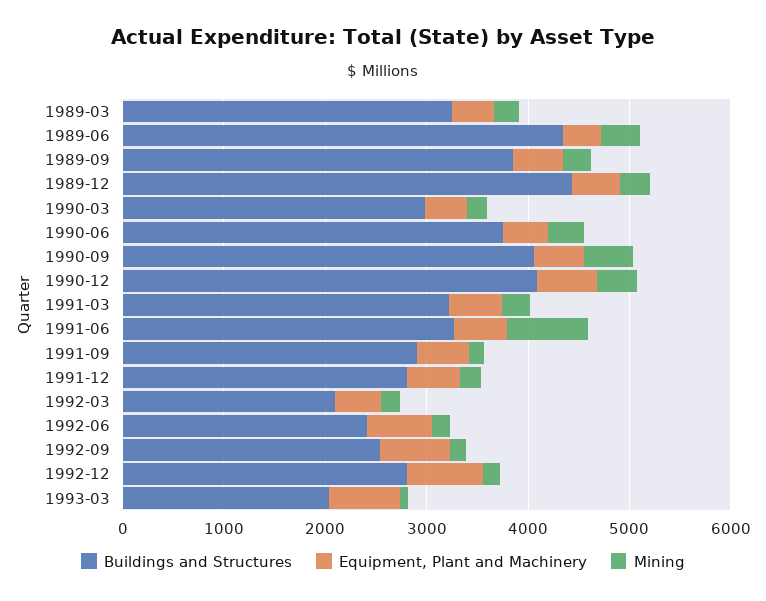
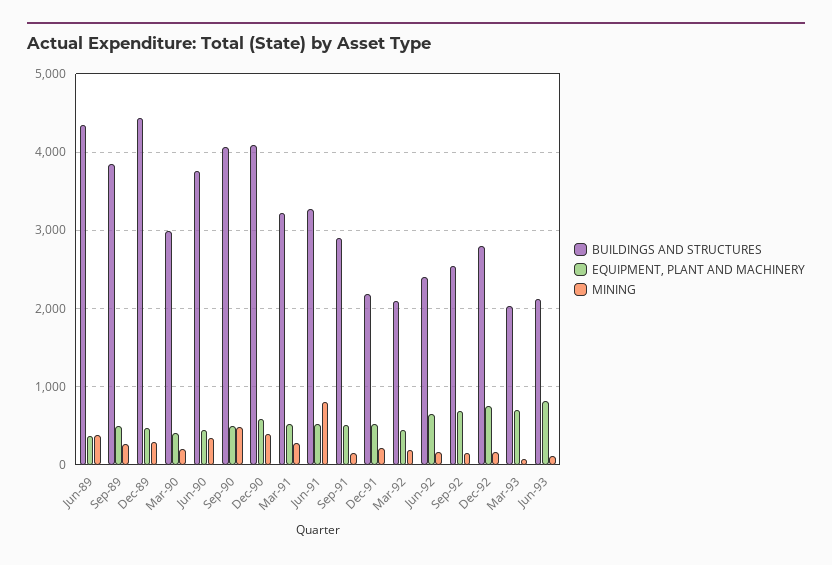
Buildings and Structures, 1989-03: 3200 -> none
Equipment, Plant and Machinery, 1989-03: 400 -> none
Mining, 1989-03: 200 -> none
Buildings and Structures, 1991-12: 2800 -> 2200
Buildings and Structures, Jun-93: none -> 2100
Equipment, Plant and Machinery, Jun-93: none -> 800
Mining, Jun-93: none -> 100

